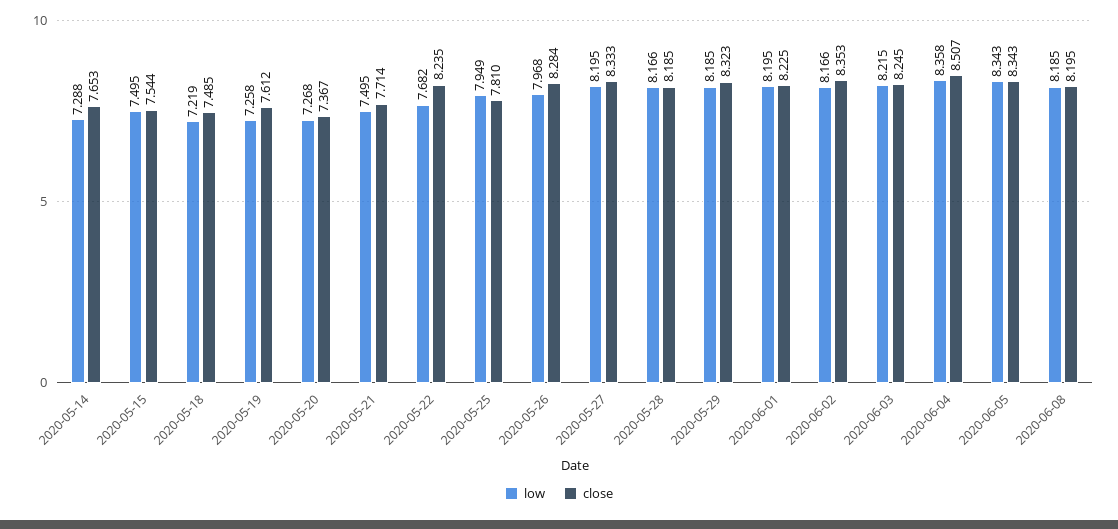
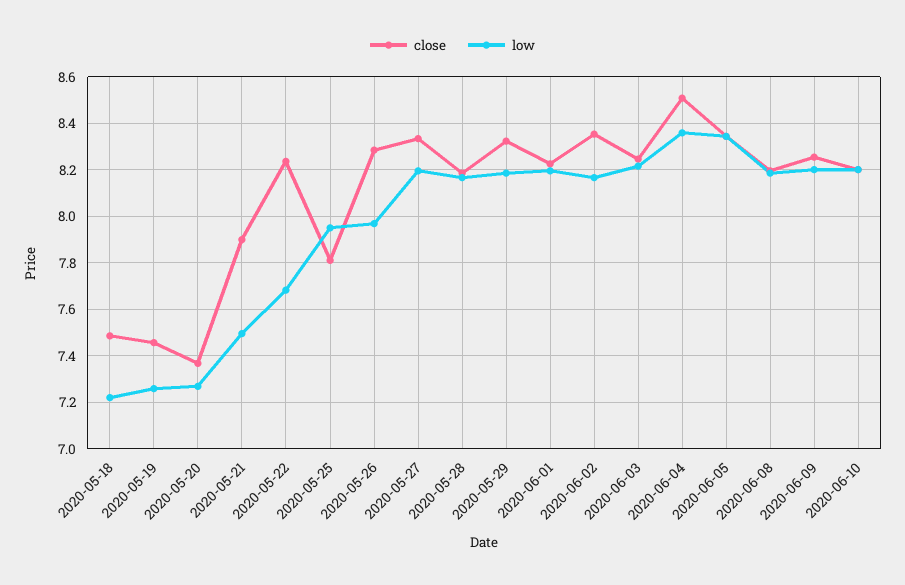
low, 2020-05-14: 7.288 -> none
close, 2020-05-14: 7.653 -> none
low, 2020-05-15: 7.495 -> none
close, 2020-05-15: 7.544 -> none
close, 2020-05-19: 7.612 -> 7.45
close, 2020-05-21: 7.714 -> 7.9
close, 2020-06-09: none -> 8.25
low, 2020-06-09: none -> 8.2
close, 2020-06-10: none -> 8.2
low, 2020-06-10: none -> 8.2

